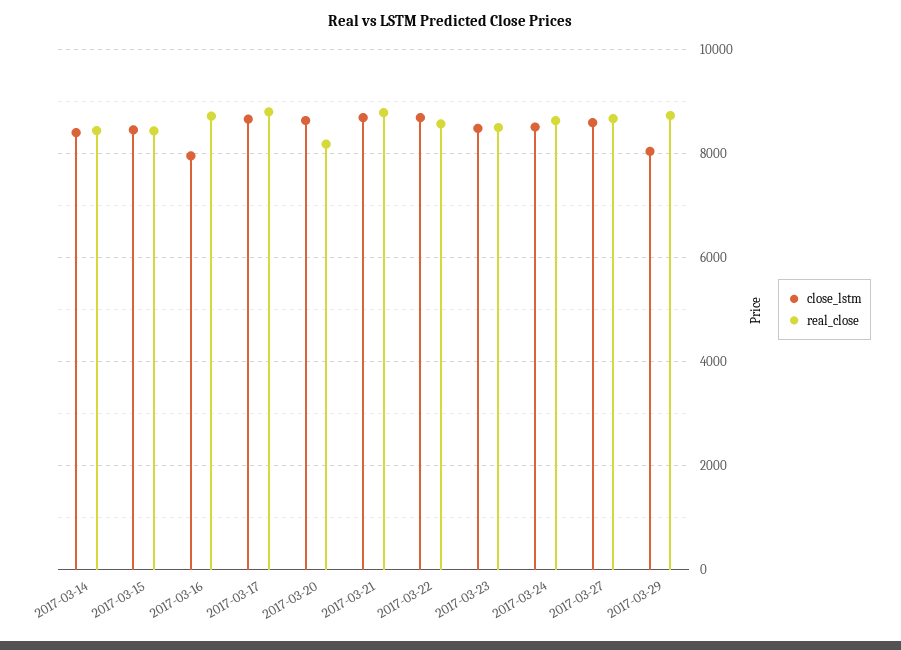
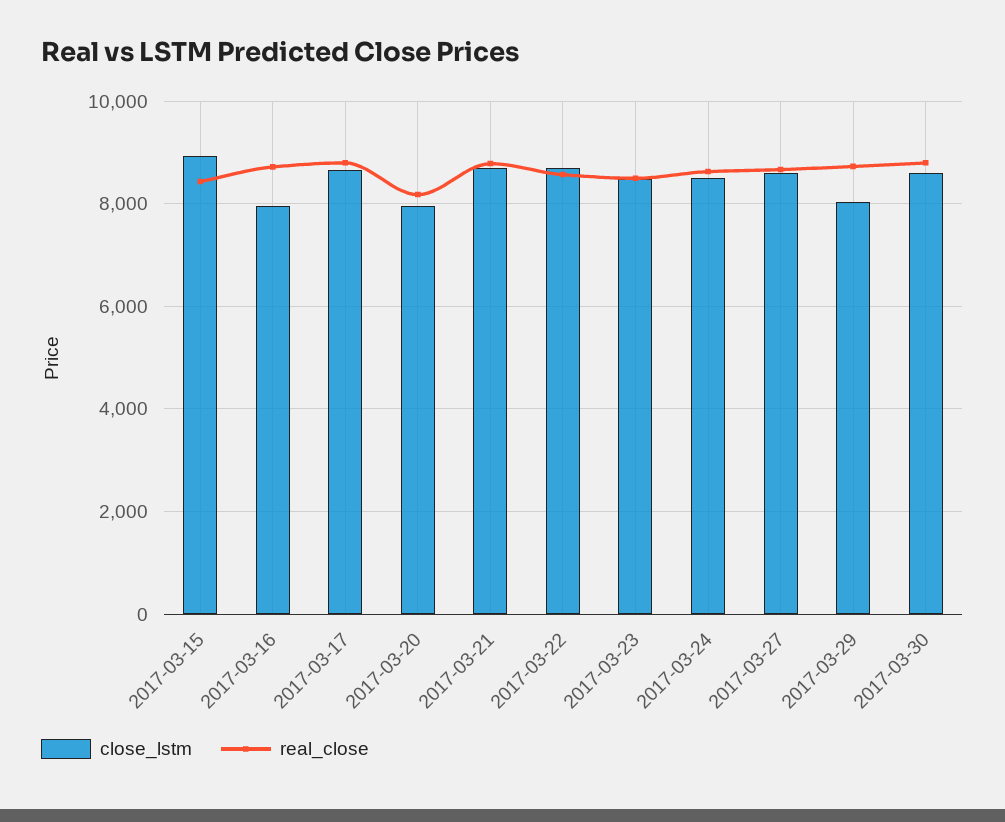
close_lstm, 2017-03-14: 8400 -> none
real_close, 2017-03-14: 8400 -> none
close_lstm, 2017-03-15: 8400 -> 9000
close_lstm, 2017-03-20: 8600 -> 8000
close_lstm, 2017-03-30: none -> 8600
real_close, 2017-03-30: none -> 8800

